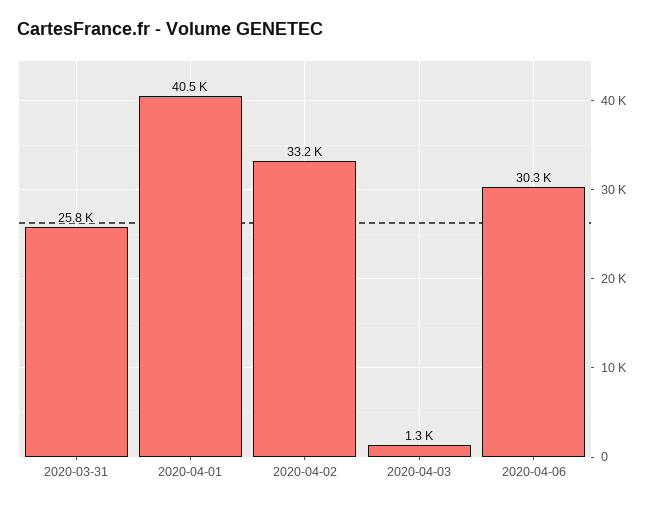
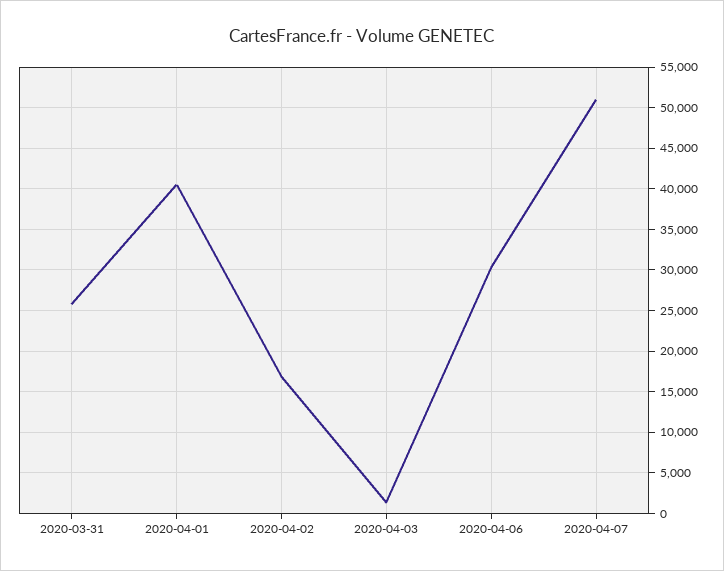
2020-04-02: 33200 -> 17000
2020-04-07: none -> 51000

